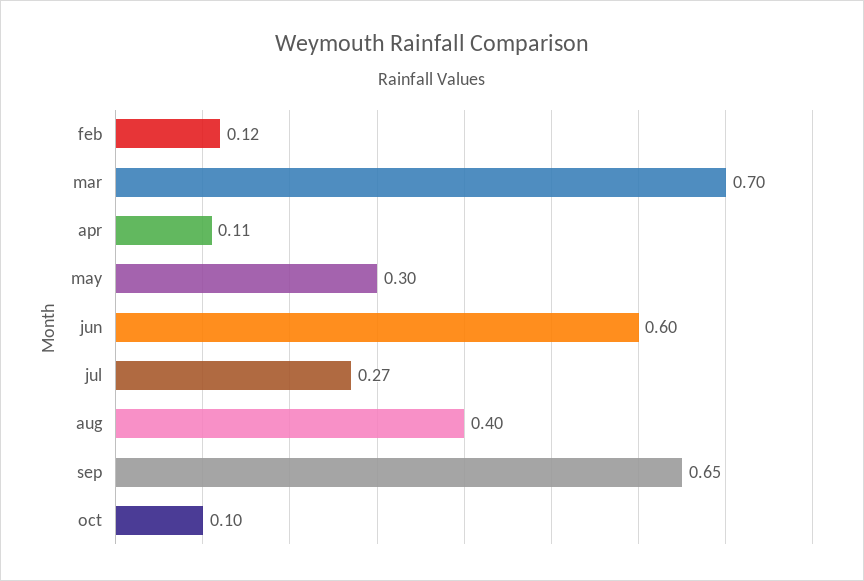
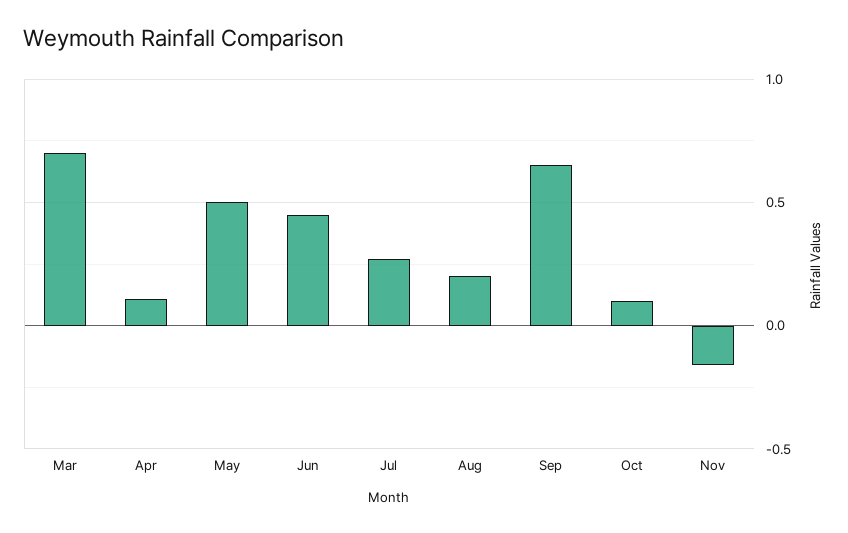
feb: 0.12 -> none
may: 0.3 -> 0.5
jun: 0.6 -> 0.45
aug: 0.4 -> 0.2
Nov: none -> -0.15

